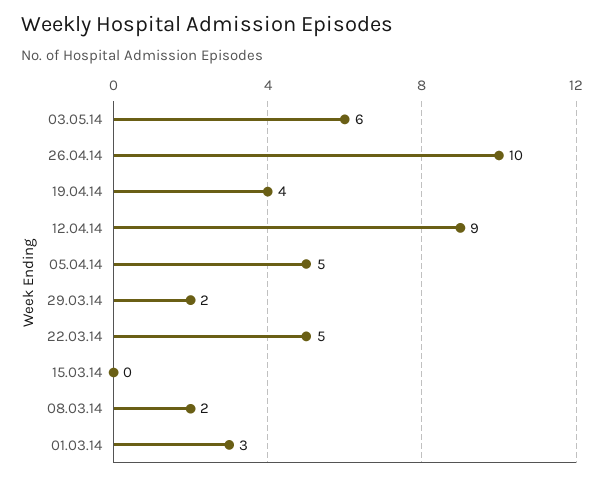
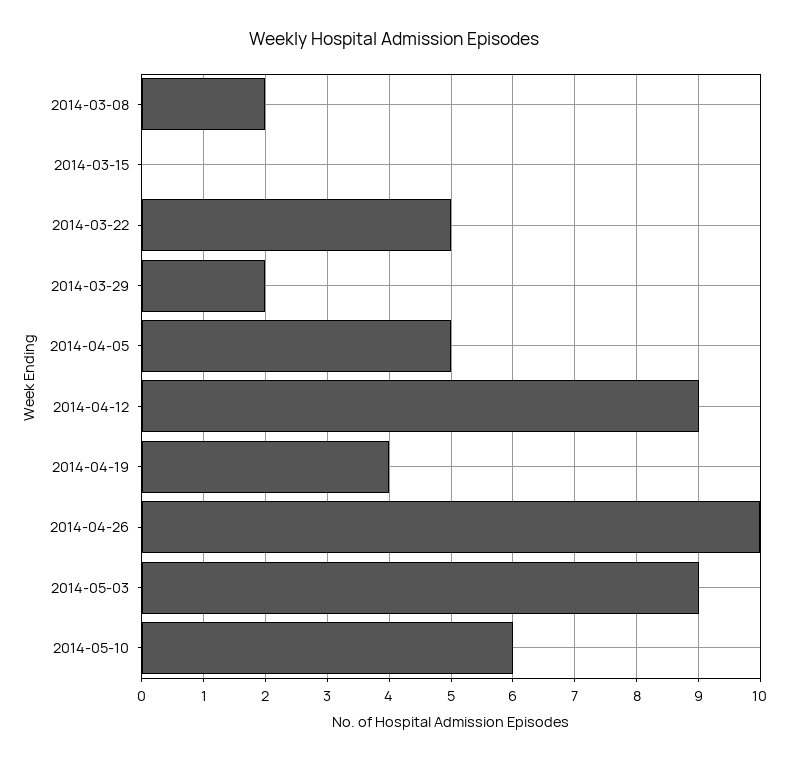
03.05.14: 6 -> 9
01.03.14: 3 -> none
2014-05-10: none -> 6

